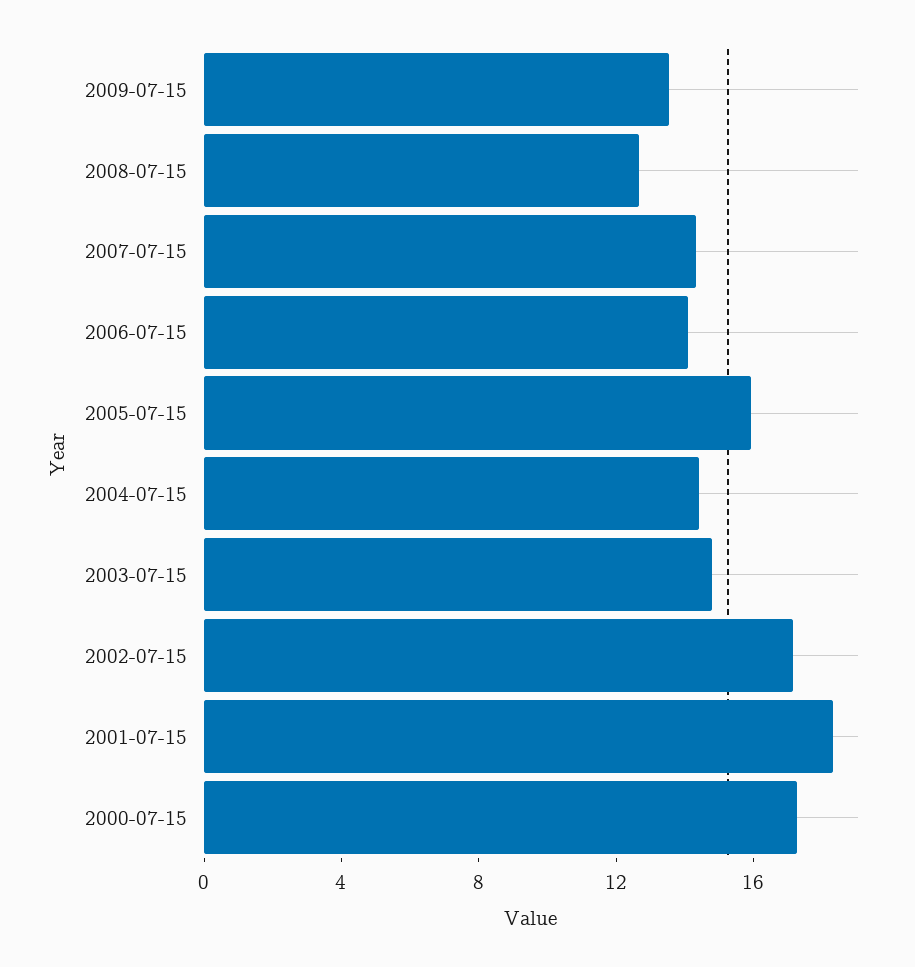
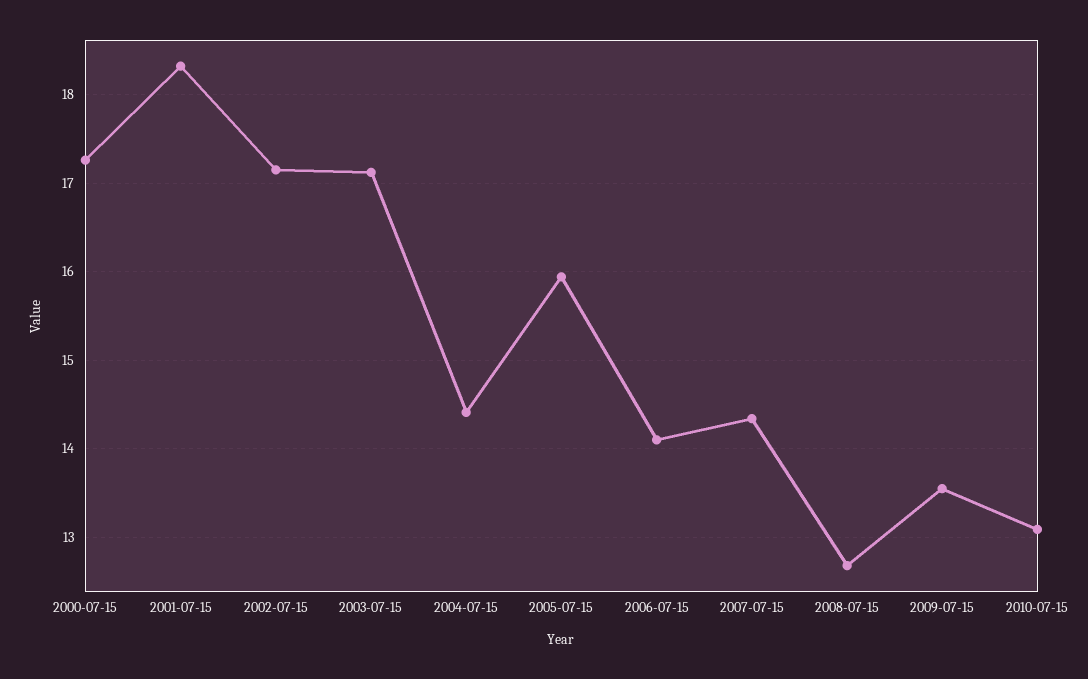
2003-07-15: 15 -> 17.1
2010-07-15: none -> 13.1

